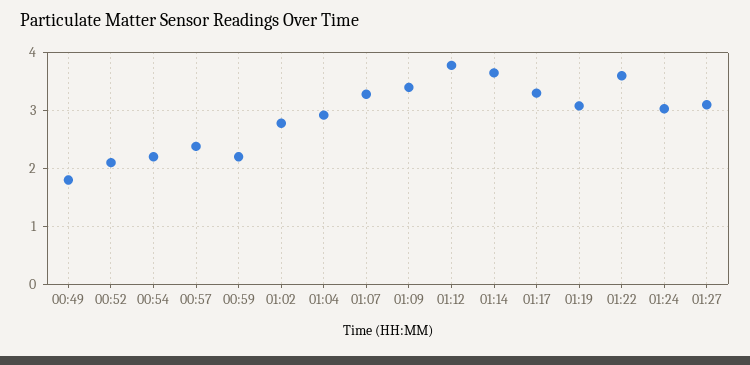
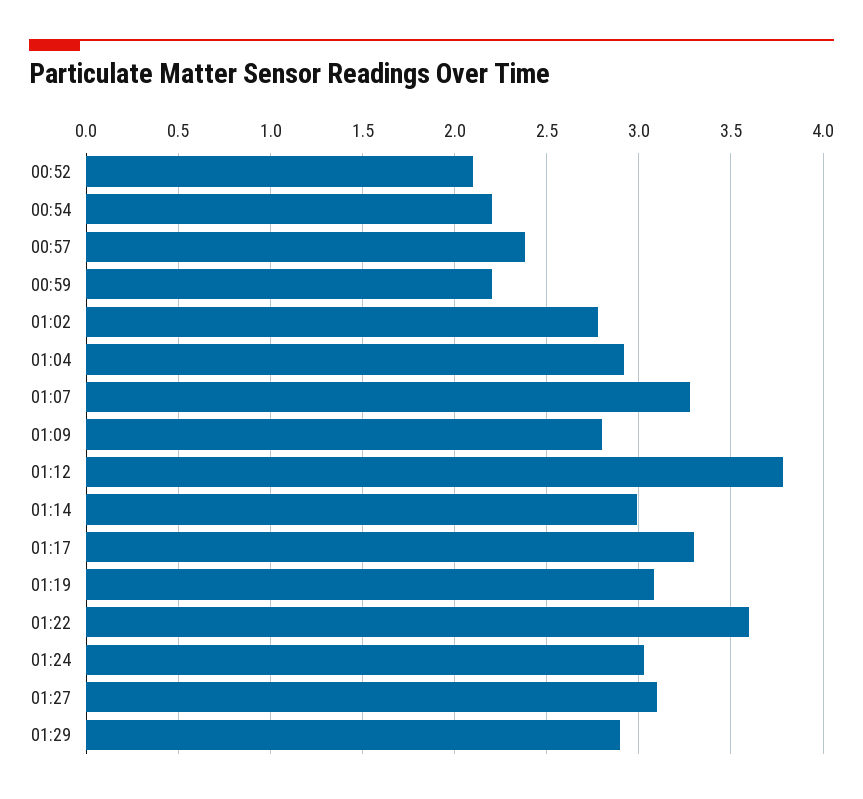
00:49: 1.8 -> none
01:09: 3.4 -> 2.8
01:14: 3.6 -> 3
01:29: none -> 2.9

